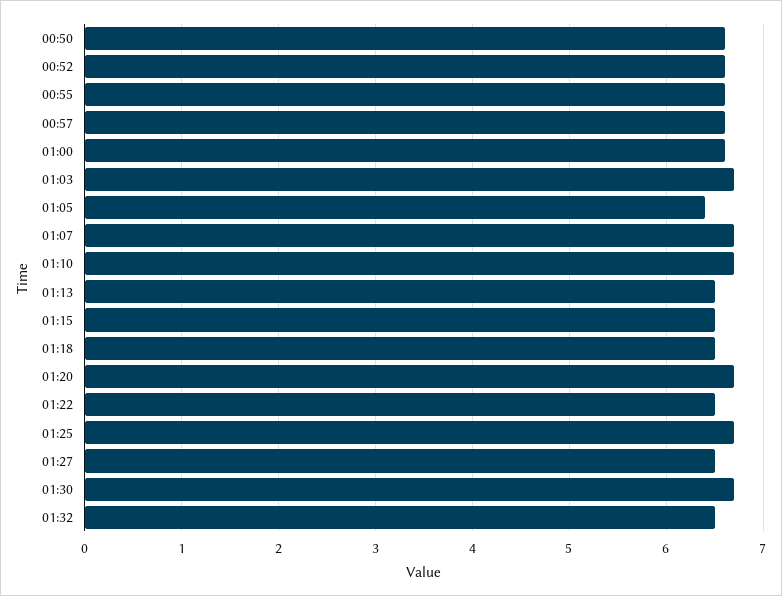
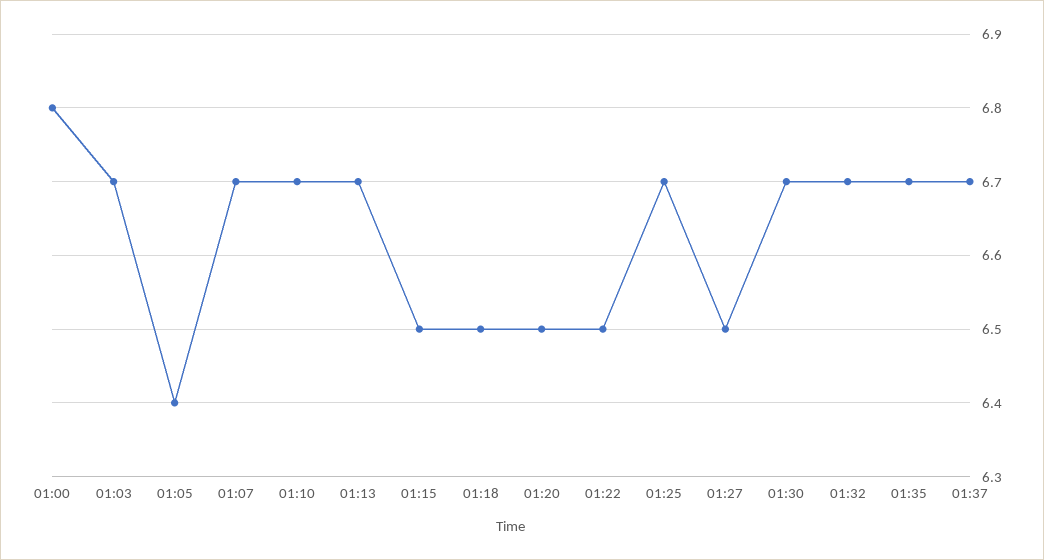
00:50: 6.6 -> none
00:52: 6.6 -> none
00:55: 6.6 -> none
00:57: 6.6 -> none
01:00: 6.6 -> 6.8
01:13: 6.5 -> 6.7
01:20: 6.7 -> 6.5
01:32: 6.5 -> 6.7
01:35: none -> 6.7
01:37: none -> 6.7

